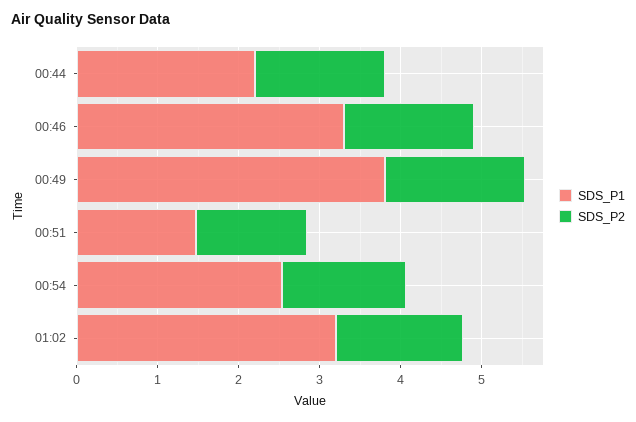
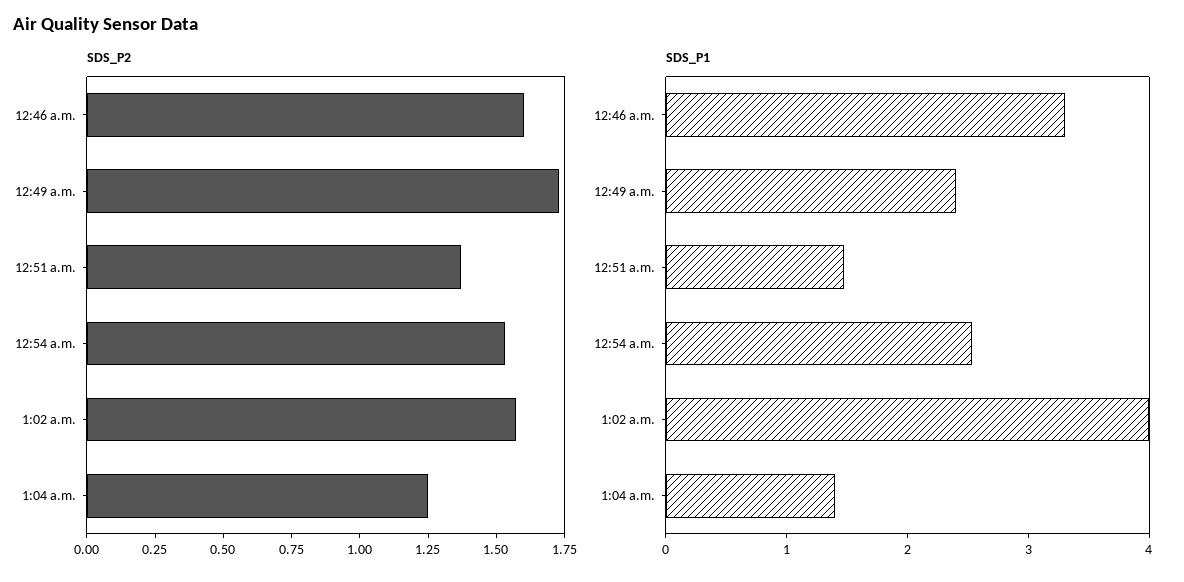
SDS_P1, 00:44: 2.2 -> none
SDS_P2, 00:44: 1.6 -> none
SDS_P1, 00:49: 3.8 -> 2.4
SDS_P1, 01:02: 3.2 -> 4
SDS_P2, 1:04 a.m.: none -> 1.25
SDS_P1, 1:04 a.m.: none -> 1.4

